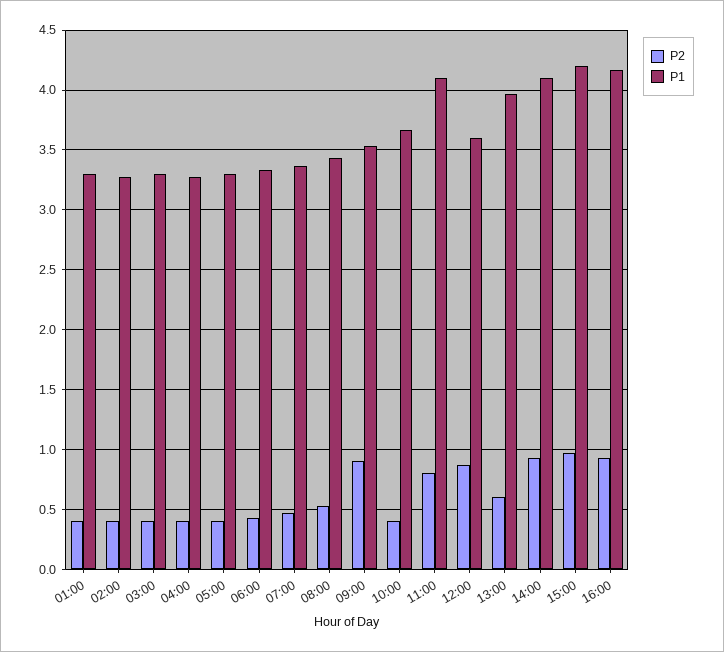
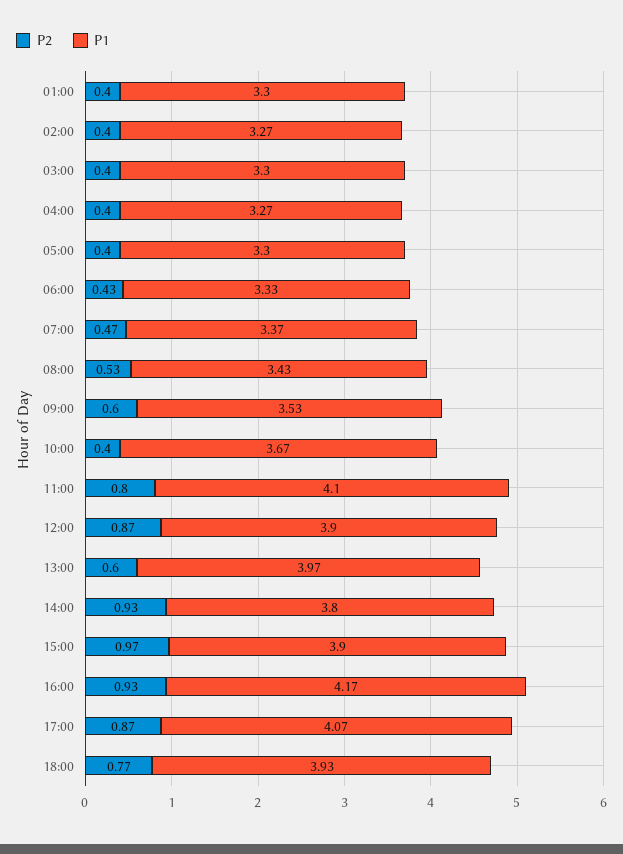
P2, 09:00: 0.9 -> 0.6
P1, 12:00: 3.6 -> 3.9
P1, 14:00: 4.1 -> 3.8
P1, 15:00: 4.2 -> 3.9
P2, 17:00: none -> 0.87
P1, 17:00: none -> 4.07
P2, 18:00: none -> 0.77
P1, 18:00: none -> 3.93

